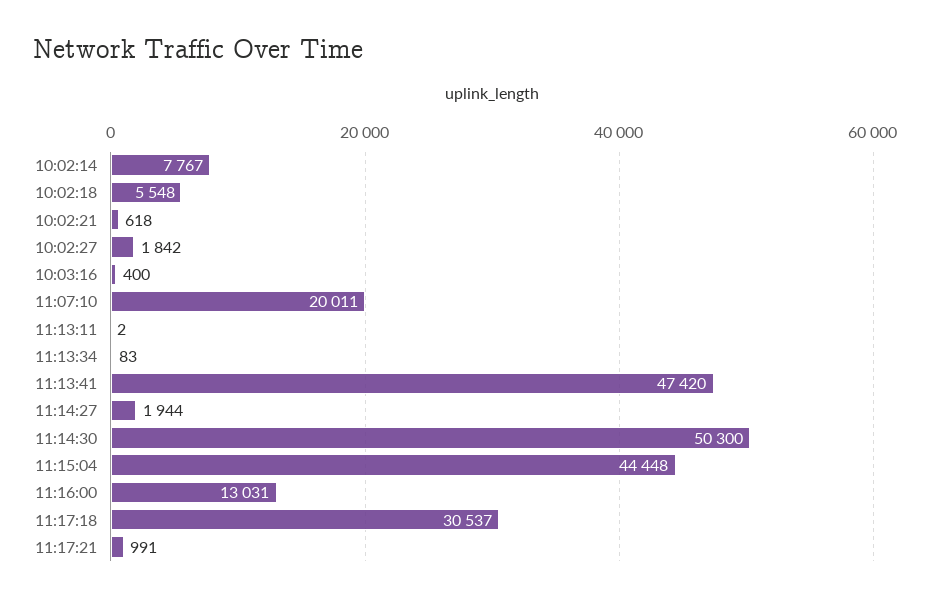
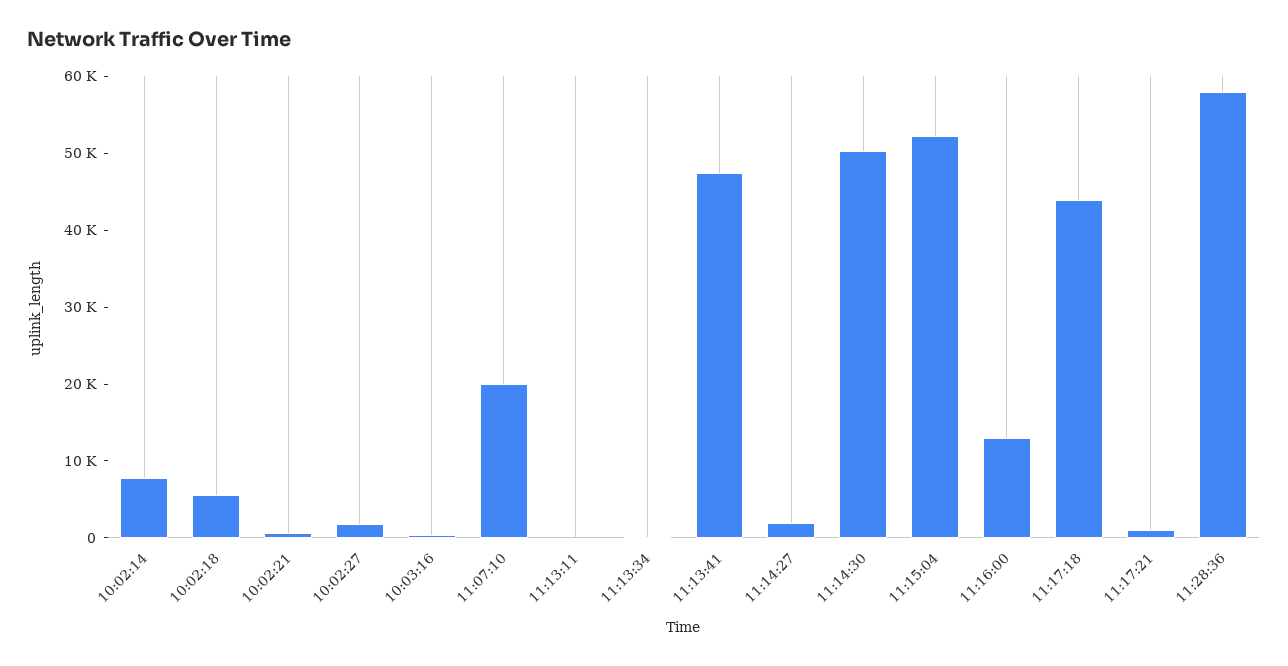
11:15:04: 44448 -> 52000
11:17:18: 30537 -> 44000
11:28:36: none -> 58000

